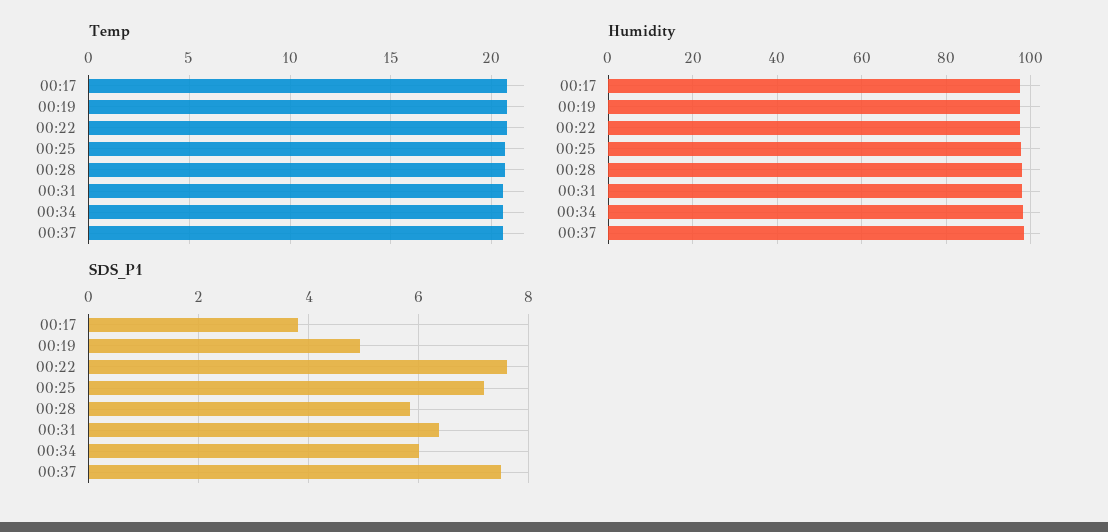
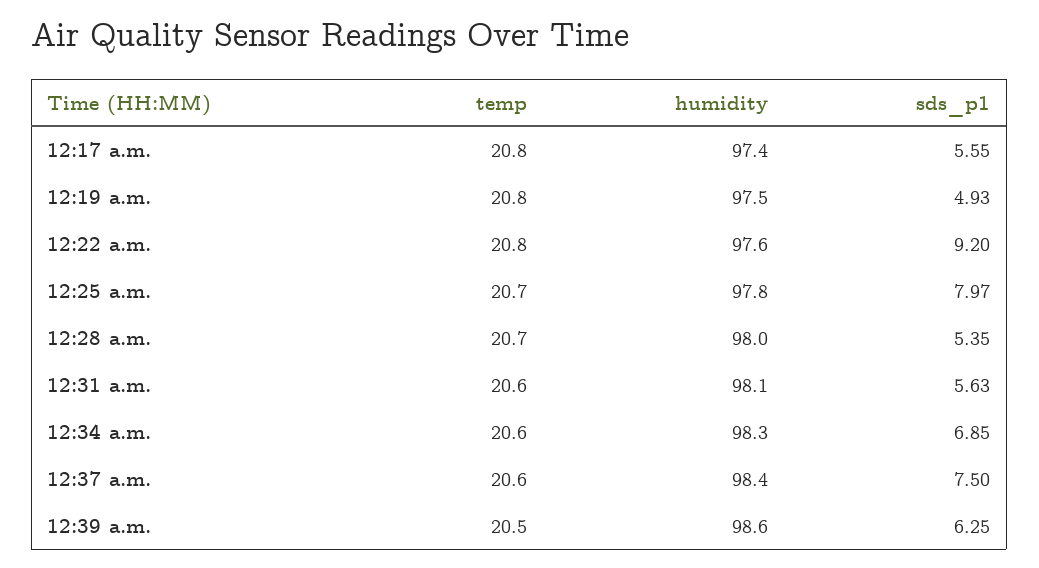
SDS_P1, 00:17: 3.8 -> 5.55
SDS_P1, 00:22: 7.6 -> 9.2
SDS_P1, 00:25: 7.2 -> 7.97
SDS_P1, 00:28: 5.8 -> 5.35
SDS_P1, 00:31: 6.4 -> 5.63
SDS_P1, 00:34: 6 -> 6.85
Temp, 12:39 a.m.: none -> 20.5
Humidity, 12:39 a.m.: none -> 98.6
SDS_P1, 12:39 a.m.: none -> 6.25

